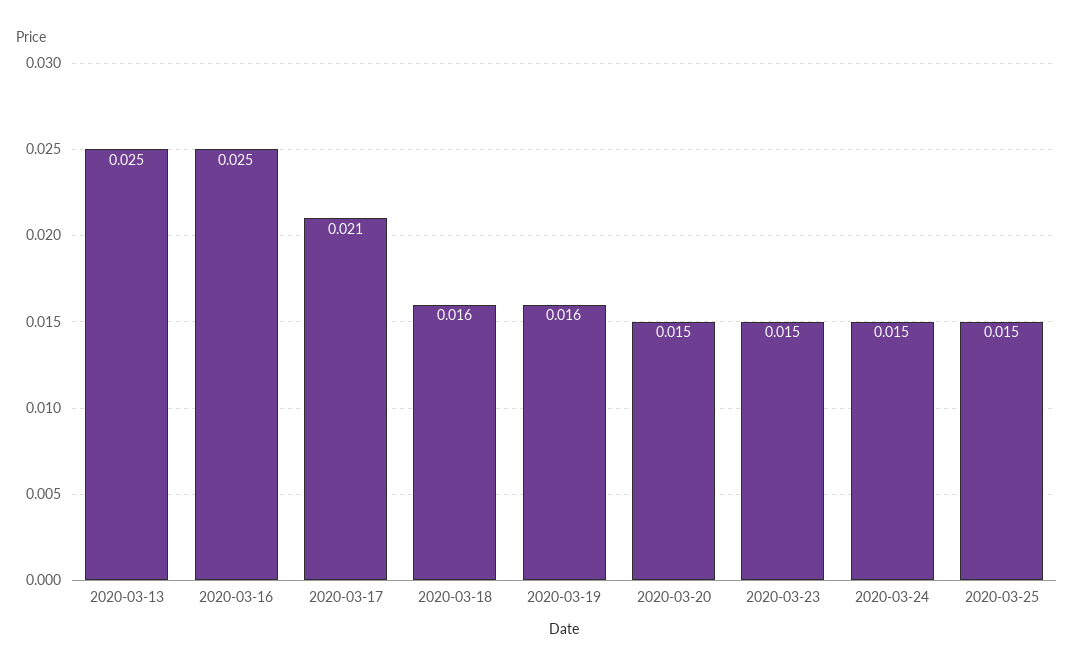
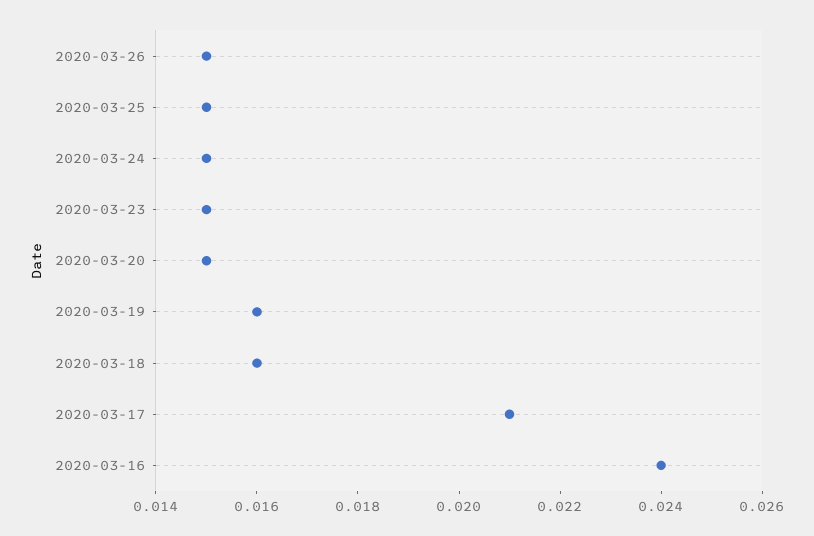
2020-03-13: 0.025 -> none
2020-03-16: 0.025 -> 0.024
2020-03-26: none -> 0.015

